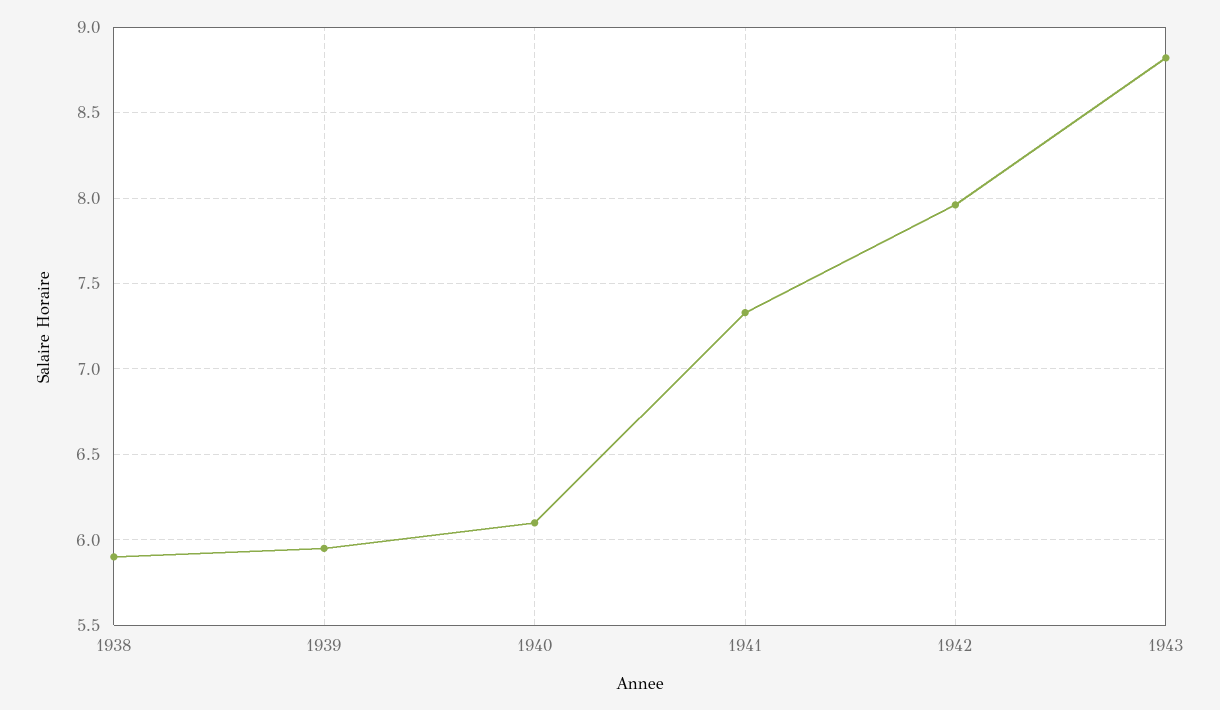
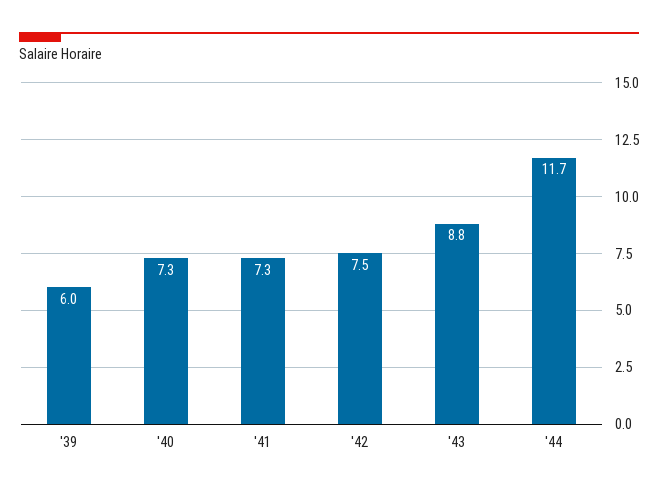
1938: 5.9 -> none
1940: 6.1 -> 7.3
1942: 7.95 -> 7.5
'44: none -> 11.7

